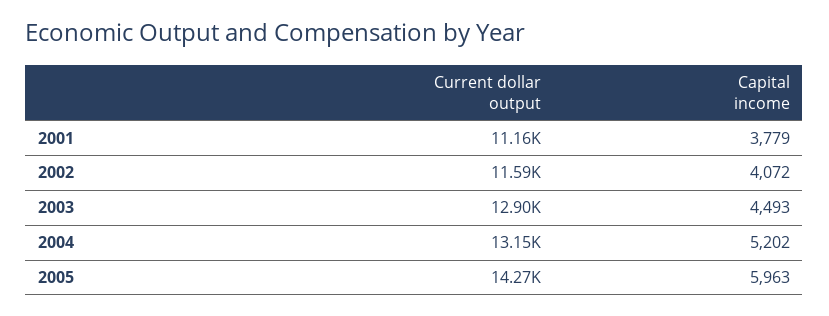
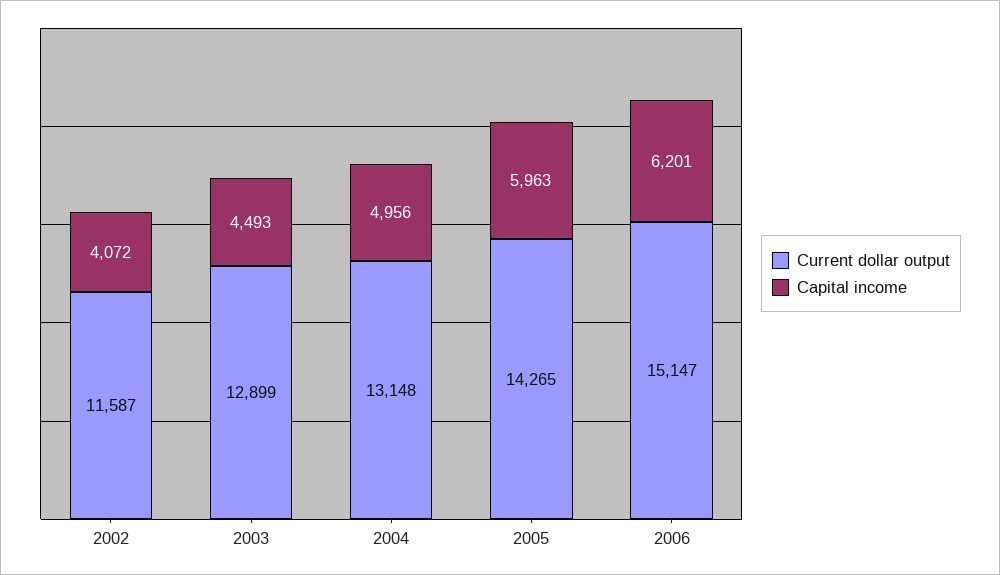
Current dollar output, 2001: 11160 -> none
Capital income, 2001: 3779 -> none
Capital income, 2004: 5202 -> 4956
Current dollar output, 2006: none -> 15147
Capital income, 2006: none -> 6201

